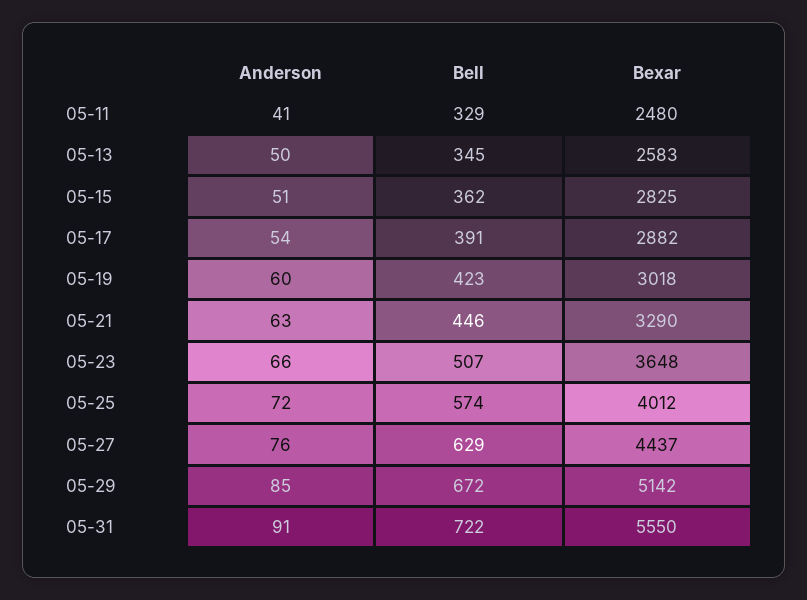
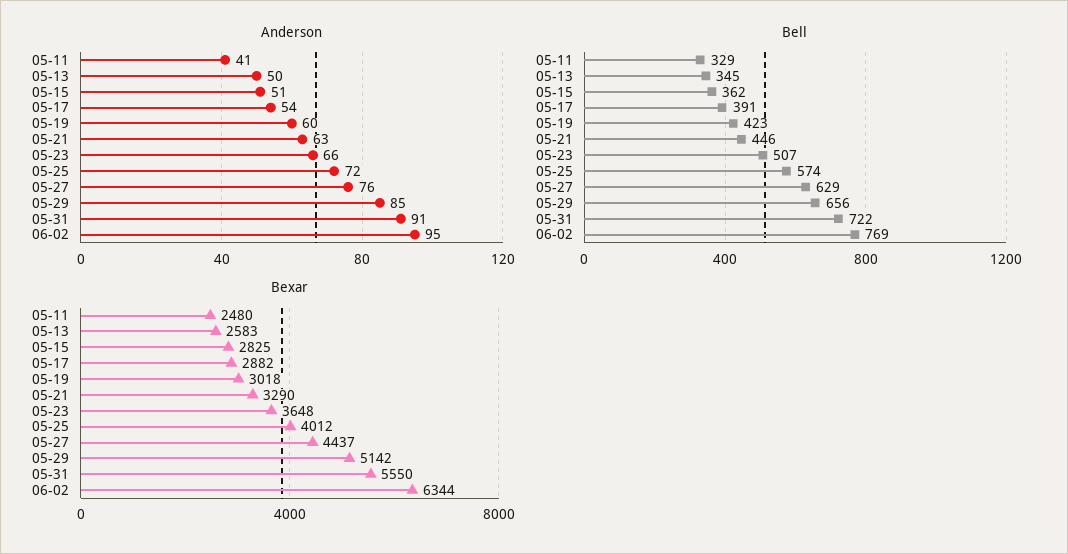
Bell, 05-29: 672 -> 656
Anderson, 06-02: none -> 95
Bell, 06-02: none -> 769
Bexar, 06-02: none -> 6344

